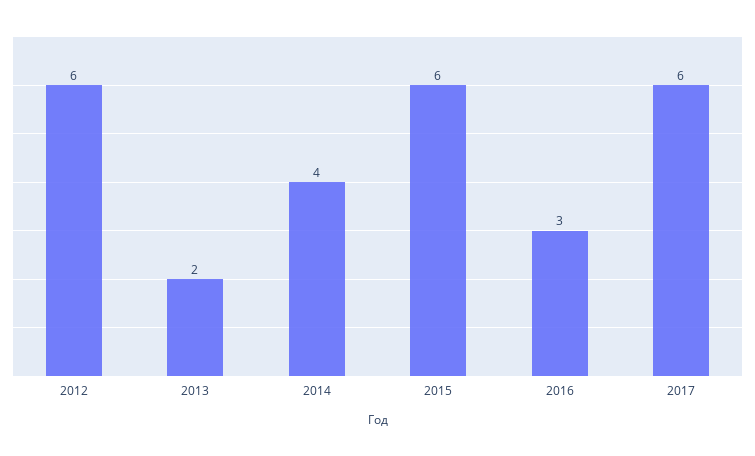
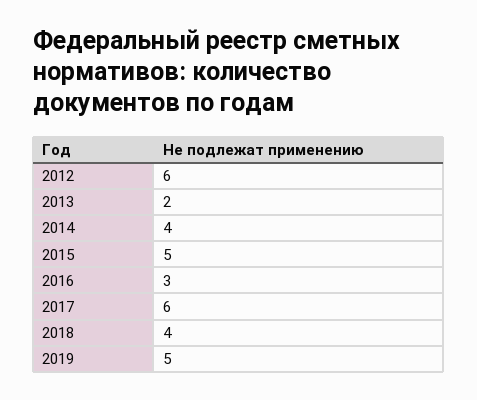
2015: 6 -> 5
2018: none -> 4
2019: none -> 5

